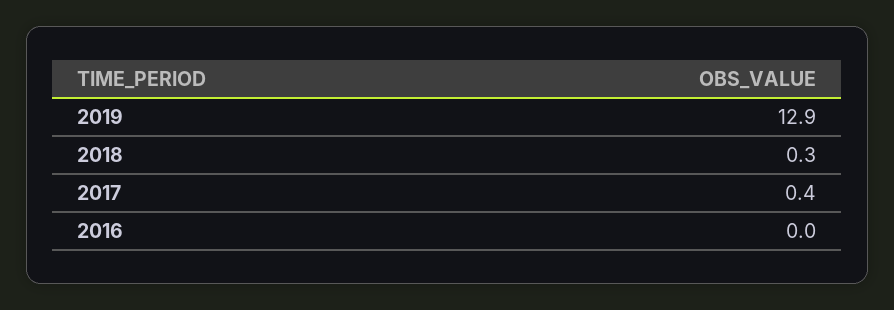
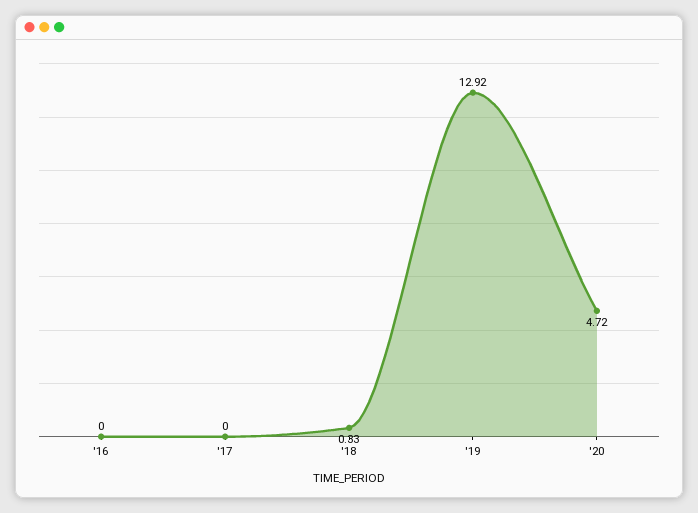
2017: 0.4 -> 0
'20: none -> 4.72

